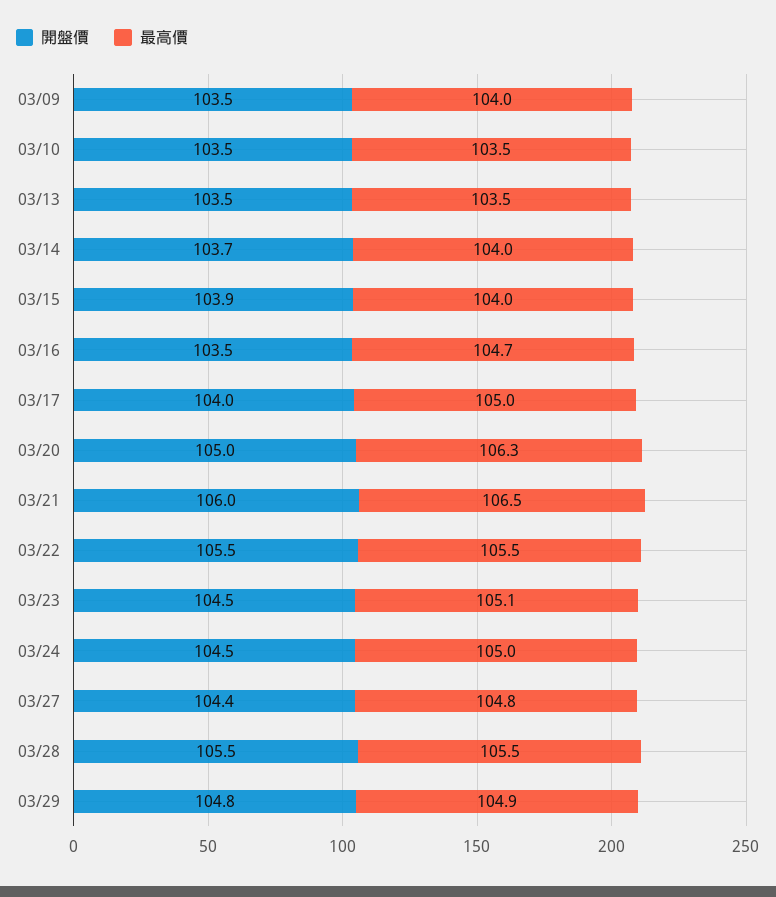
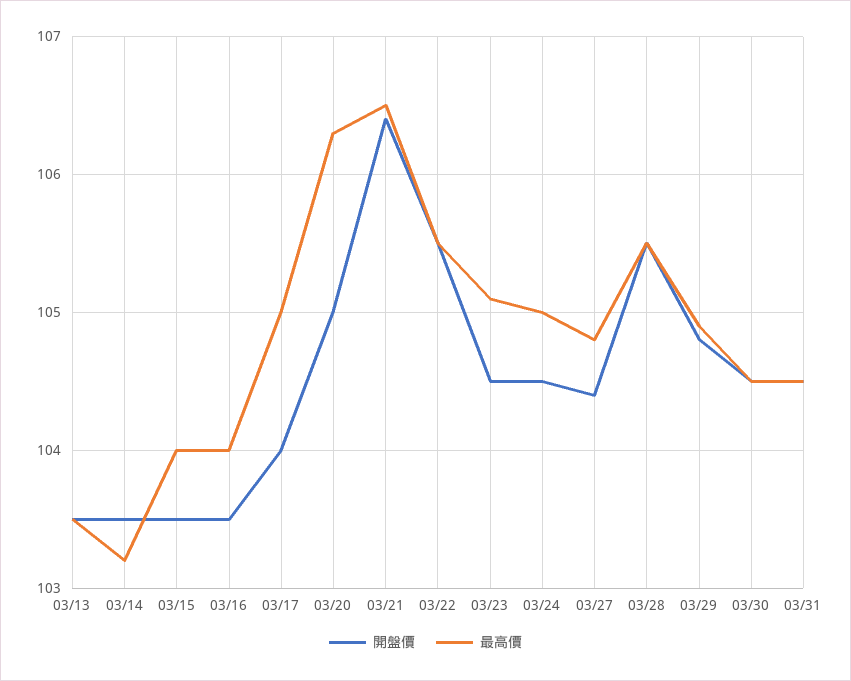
開盤價, 03/09: 103.5 -> none
最高價, 03/09: 104 -> none
開盤價, 03/10: 103.5 -> none
最高價, 03/10: 103.5 -> none
開盤價, 03/14: 103.7 -> 103.5
最高價, 03/14: 104 -> 103.2
開盤價, 03/15: 103.9 -> 103.5
最高價, 03/16: 104.7 -> 104
開盤價, 03/21: 106 -> 106.4
開盤價, 03/30: none -> 104.5
最高價, 03/30: none -> 104.5
開盤價, 03/31: none -> 104.5
最高價, 03/31: none -> 104.5

